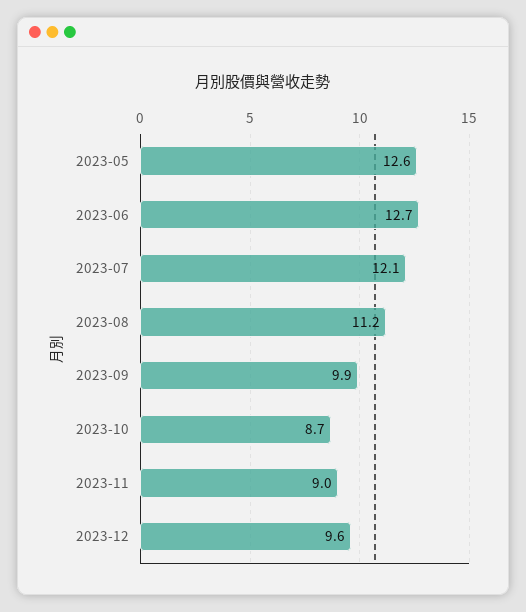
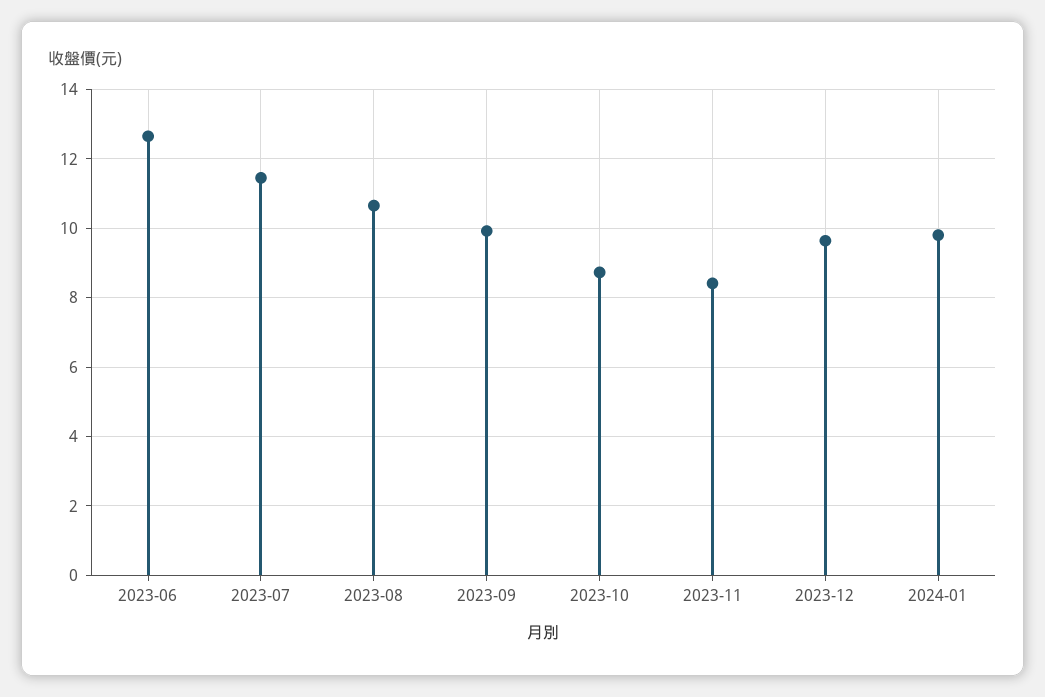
2023-05: 12.6 -> none
2023-07: 12.1 -> 11.4
2023-08: 11.2 -> 10.6
2023-11: 9 -> 8.4
2024-01: none -> 9.8

